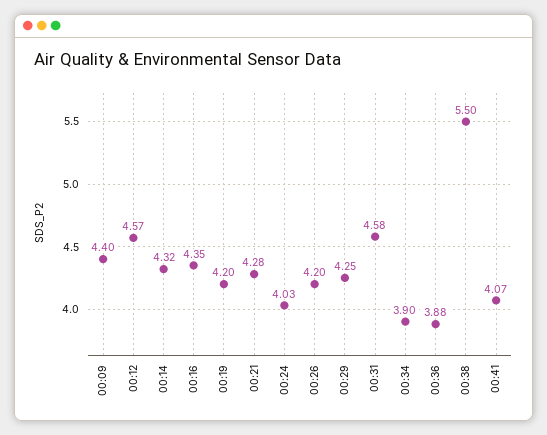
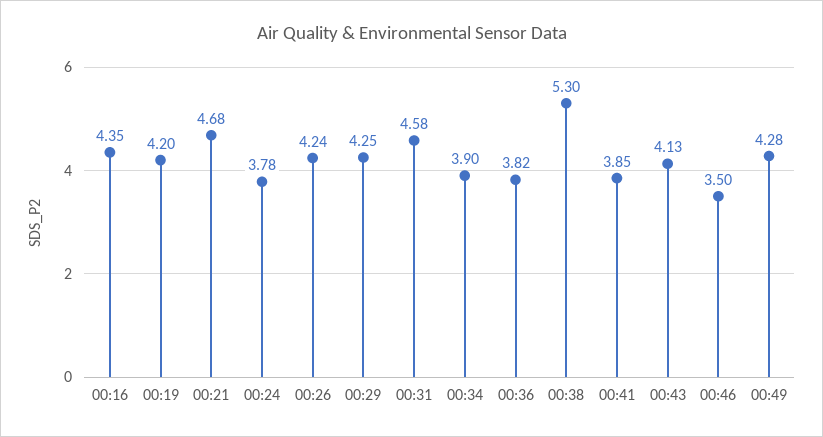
00:09: 4.4 -> none
00:12: 4.57 -> none
00:14: 4.32 -> none
00:21: 4.28 -> 4.68
00:24: 4.03 -> 3.78
00:26: 4.2 -> 4.24
00:36: 3.88 -> 3.82
00:38: 5.5 -> 5.3
00:41: 4.07 -> 3.85
00:43: none -> 4.13
00:46: none -> 3.5
00:49: none -> 4.28

